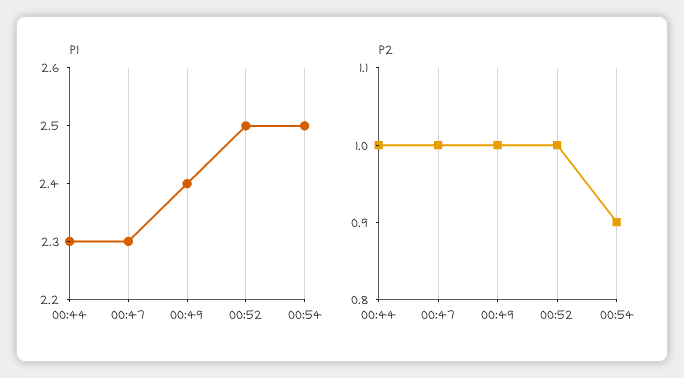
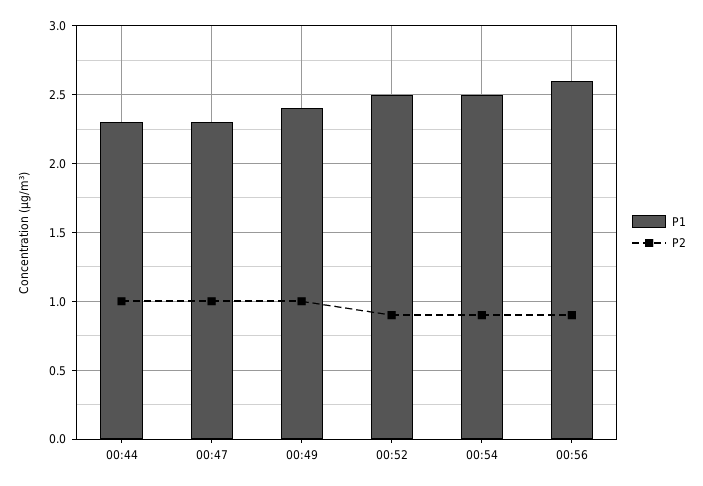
P2, 00:52: 1 -> 0.9
P1, 00:56: none -> 2.6
P2, 00:56: none -> 0.9

